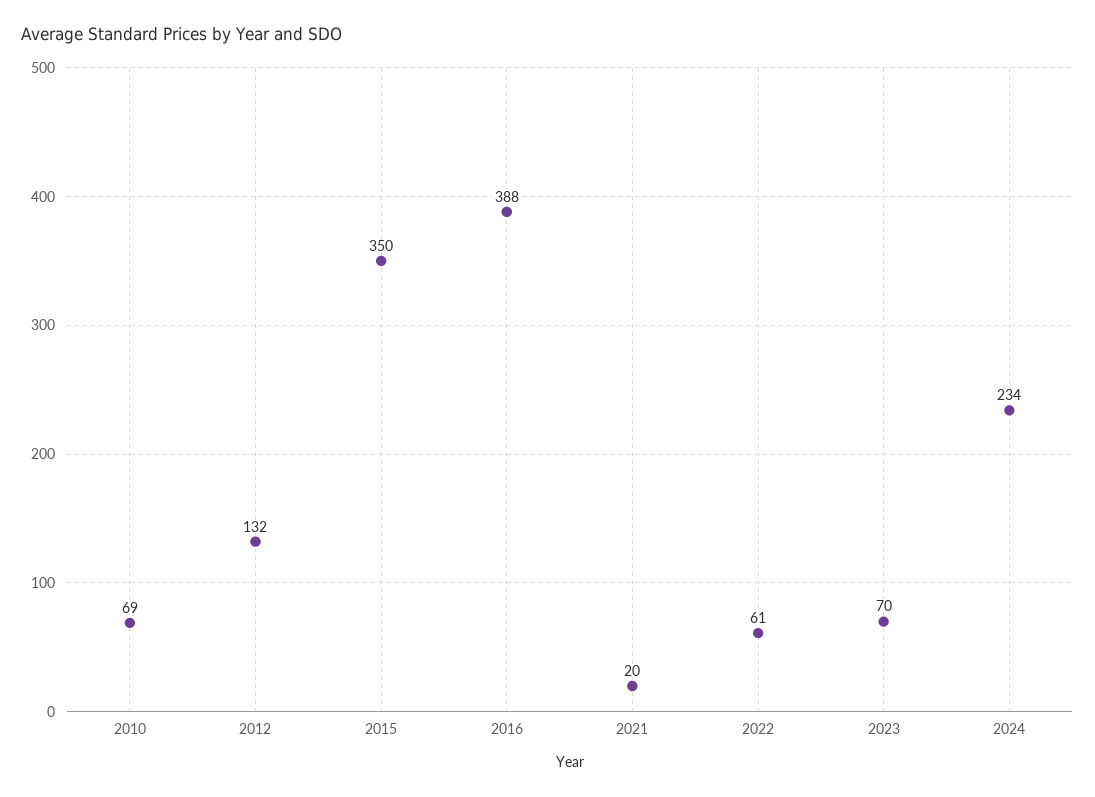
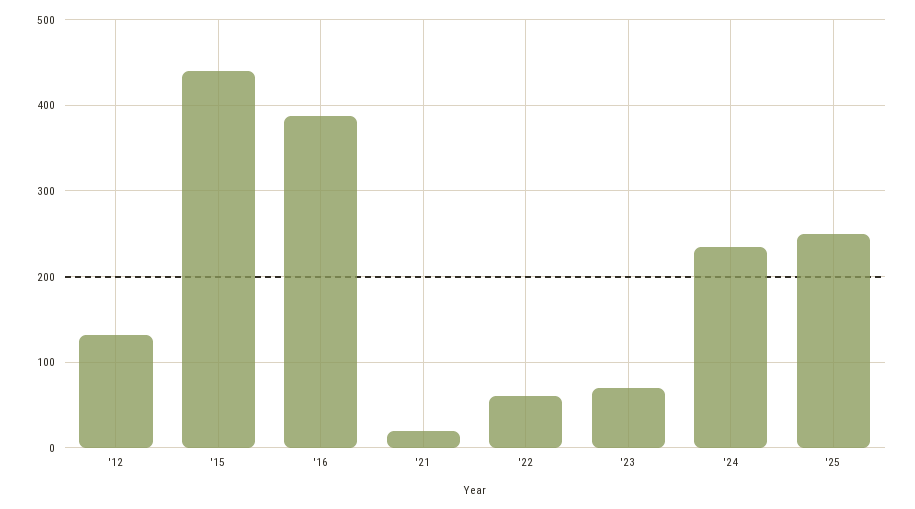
2010: 69 -> none
2015: 350 -> 440
'25: none -> 250

